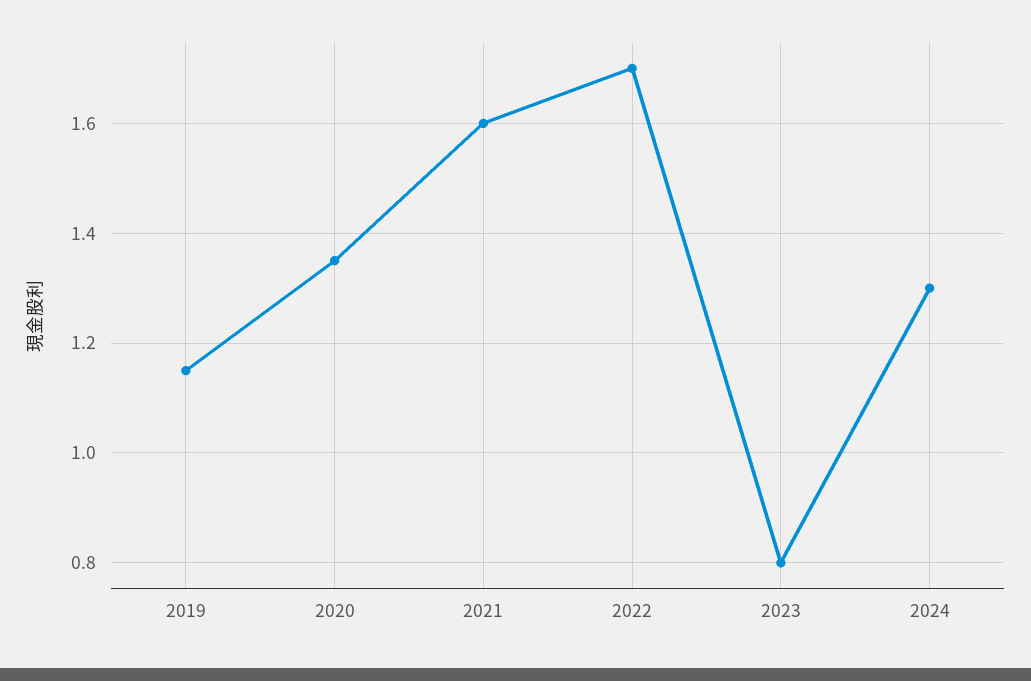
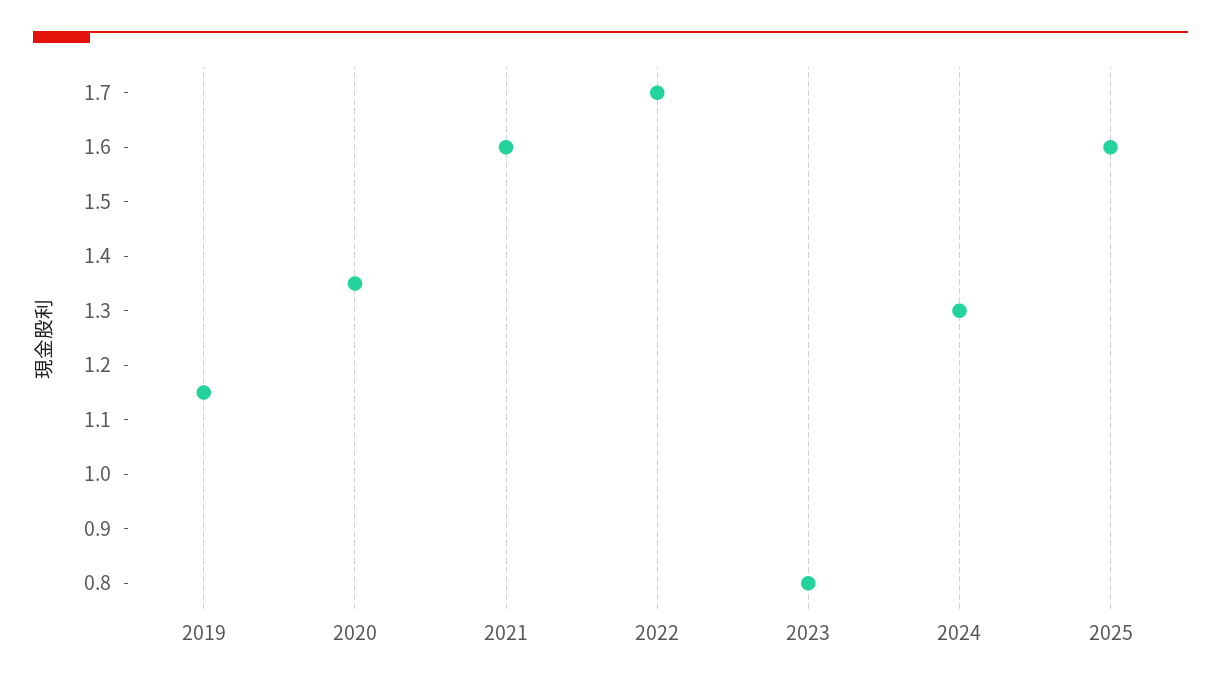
2025: none -> 1.6

